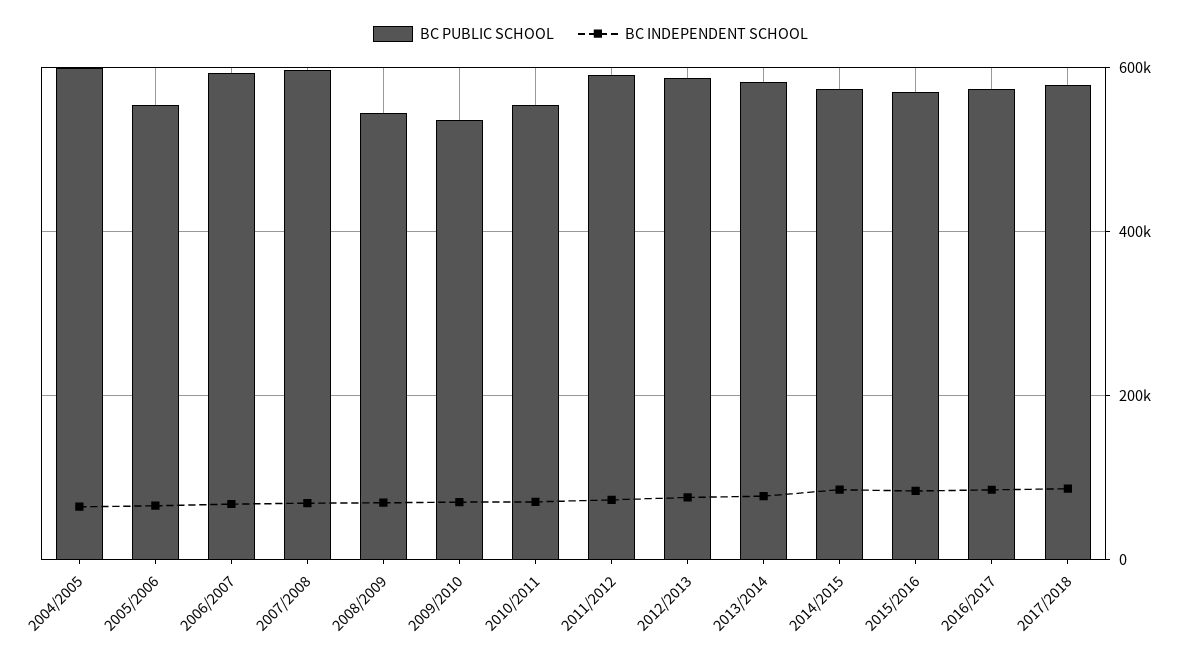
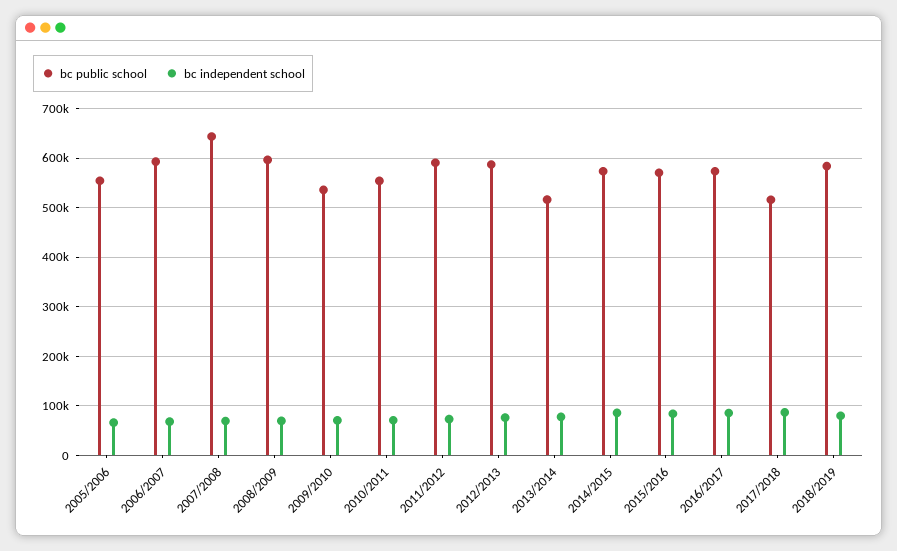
BC PUBLIC SCHOOL, 2004/2005: 600000 -> none
BC INDEPENDENT SCHOOL, 2004/2005: 60000 -> none
BC PUBLIC SCHOOL, 2007/2008: 600000 -> 640000
BC PUBLIC SCHOOL, 2008/2009: 540000 -> 600000
BC PUBLIC SCHOOL, 2013/2014: 580000 -> 520000
BC PUBLIC SCHOOL, 2017/2018: 580000 -> 520000
BC PUBLIC SCHOOL, 2018/2019: none -> 580000
BC INDEPENDENT SCHOOL, 2018/2019: none -> 80000

